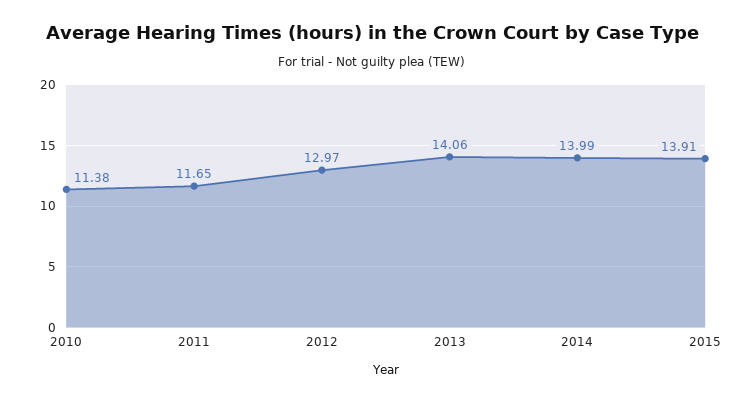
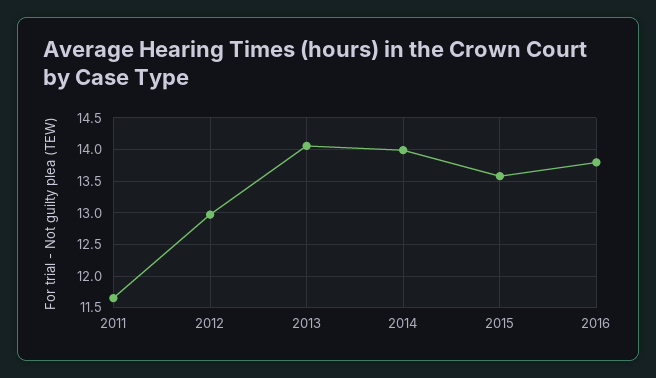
2010: 11.38 -> none
2015: 13.91 -> 13.6
2016: none -> 13.8

